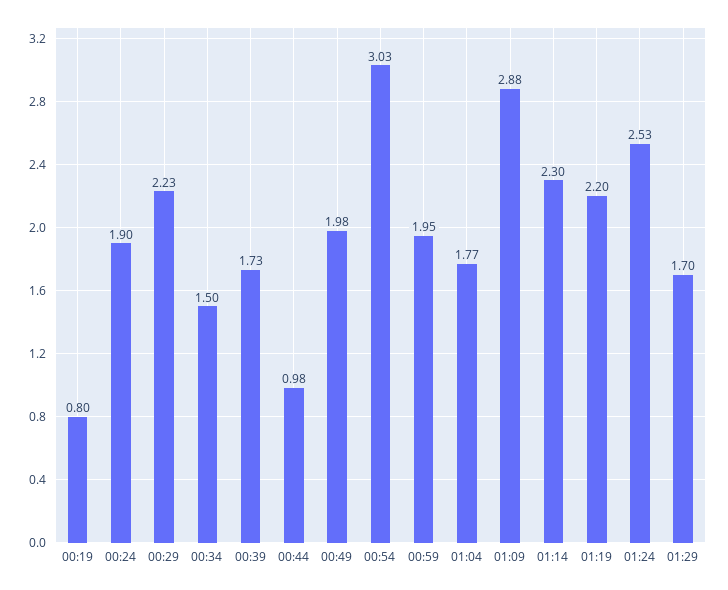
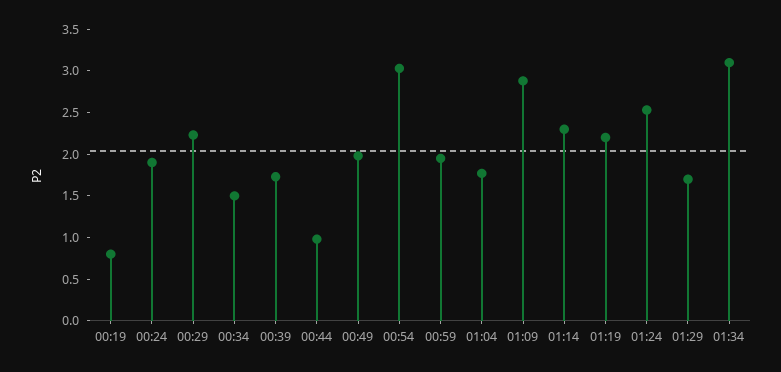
01:34: none -> 3.1

